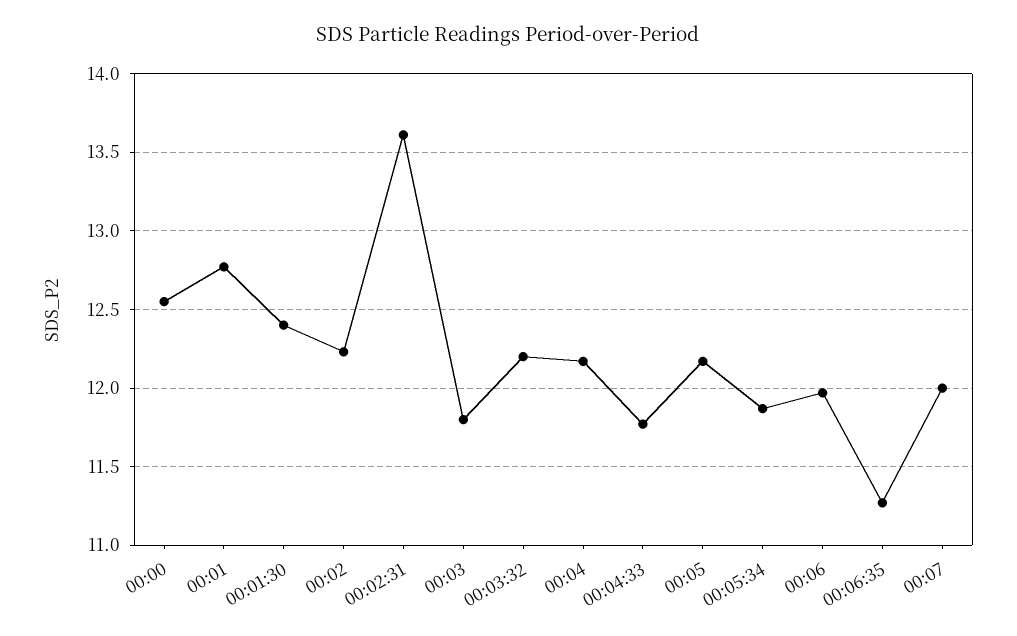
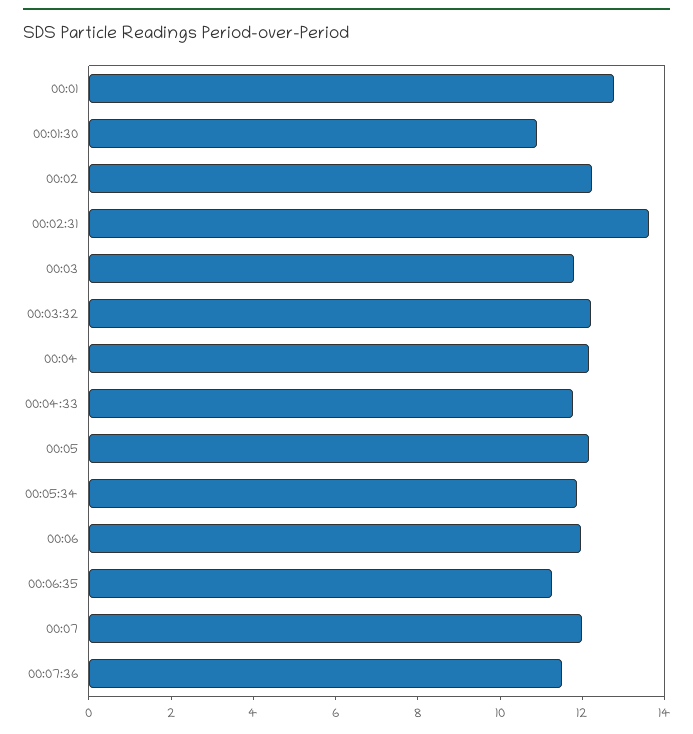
00:00: 12.55 -> none
00:01:30: 12.4 -> 11
00:07:36: none -> 11.5

